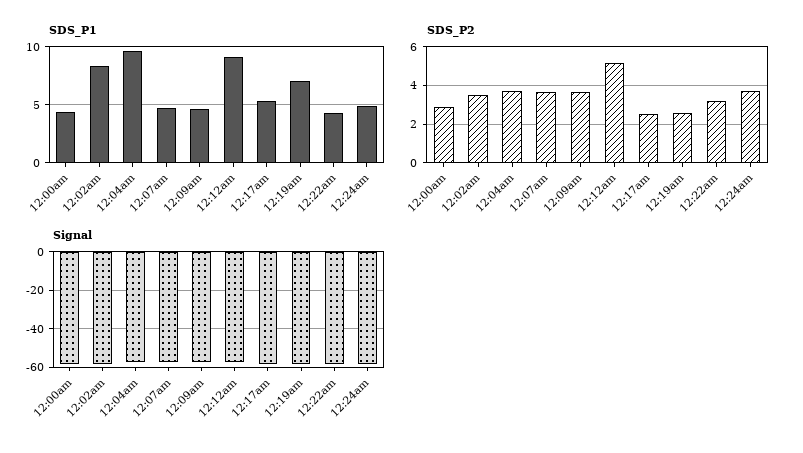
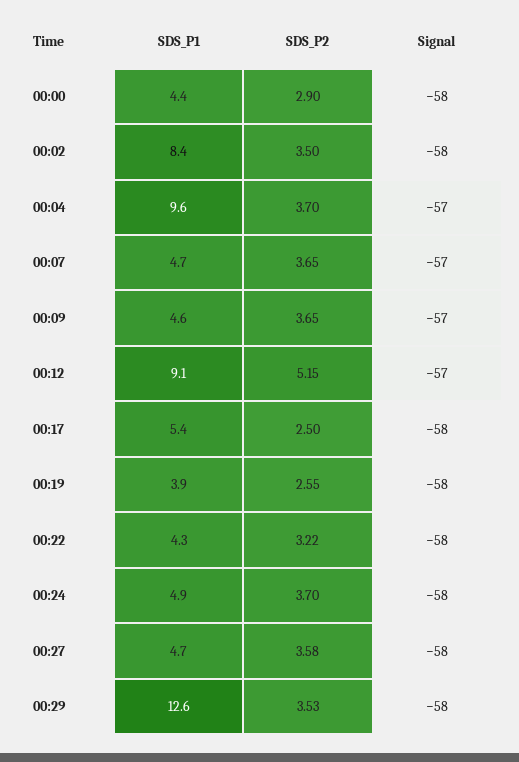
SDS_P1, 12:19am: 7 -> 3.9
SDS_P1, 00:27: none -> 4.7
SDS_P2, 00:27: none -> 3.58
Signal, 00:27: none -> -58
SDS_P1, 00:29: none -> 12.6
SDS_P2, 00:29: none -> 3.53
Signal, 00:29: none -> -58

